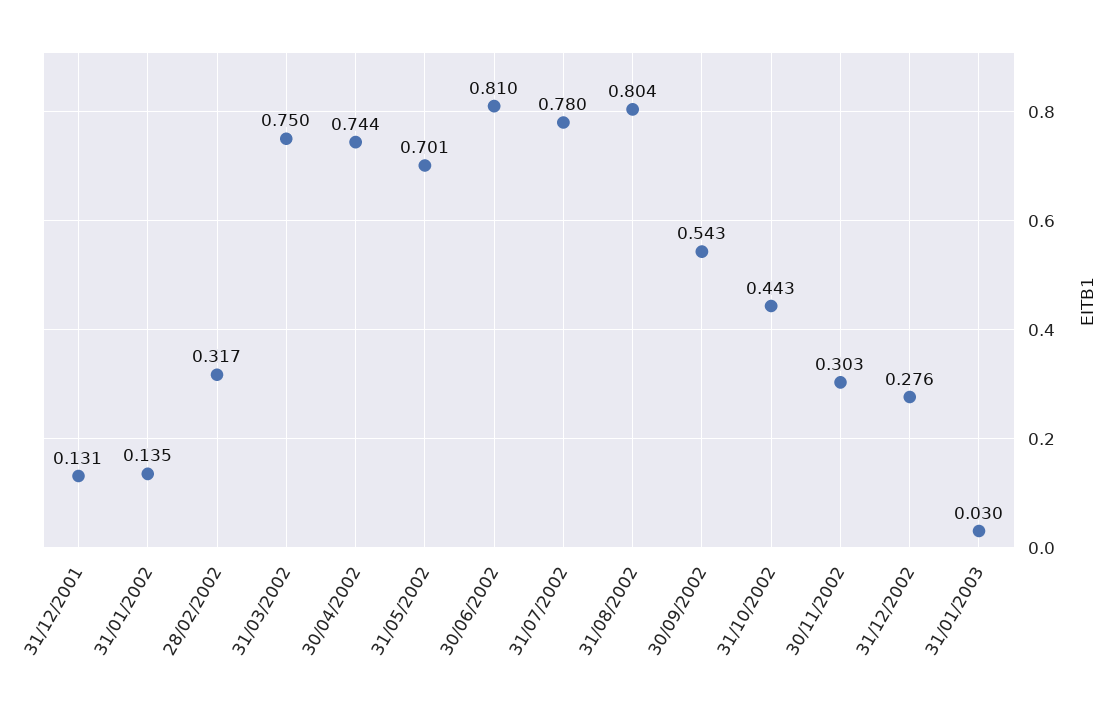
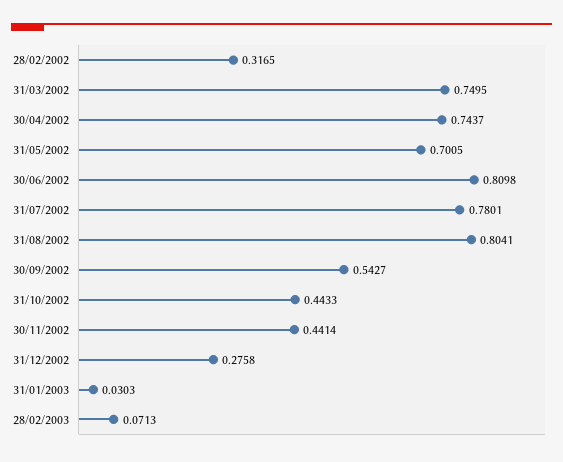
31/12/2001: 0.131 -> none
31/01/2002: 0.135 -> none
30/11/2002: 0.303 -> 0.4414
28/02/2003: none -> 0.0713

